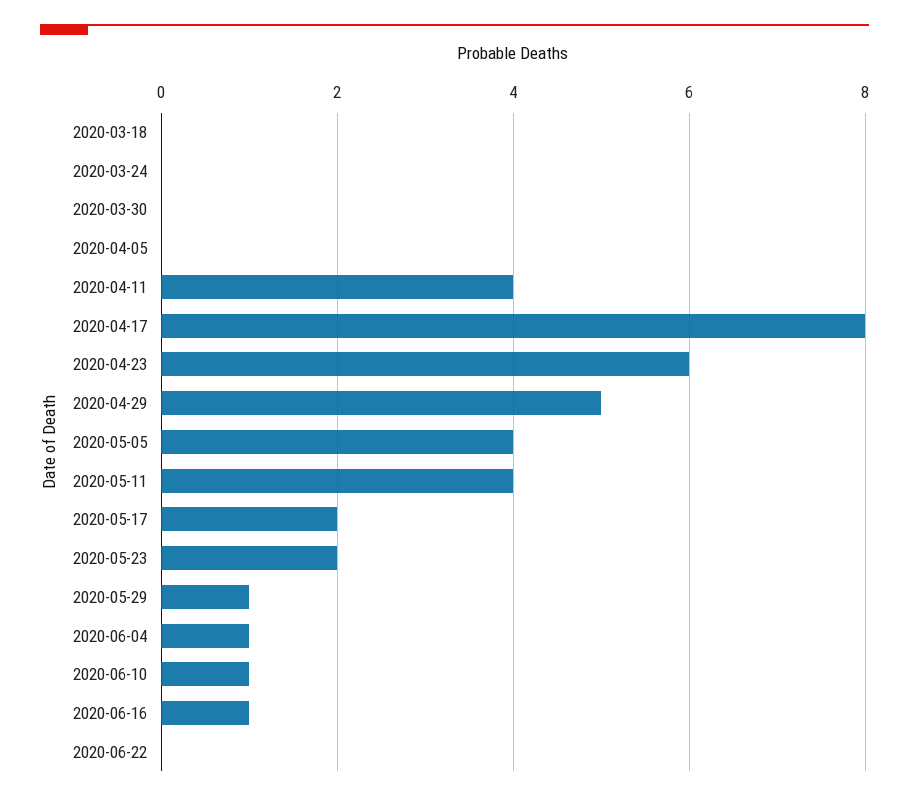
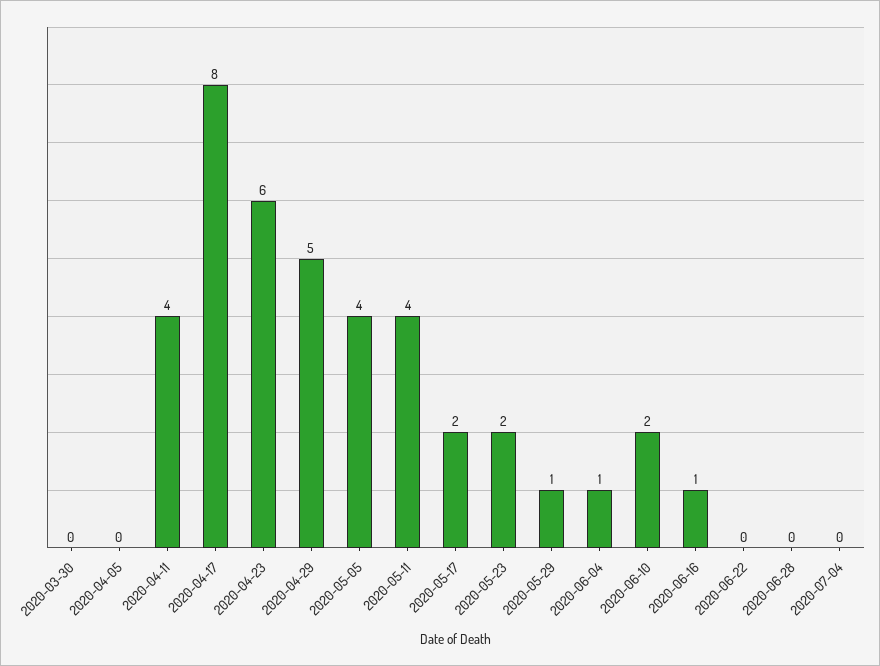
2020-03-18: 0 -> none
2020-03-24: 0 -> none
2020-06-10: 1 -> 2
2020-06-28: none -> 0
2020-07-04: none -> 0

